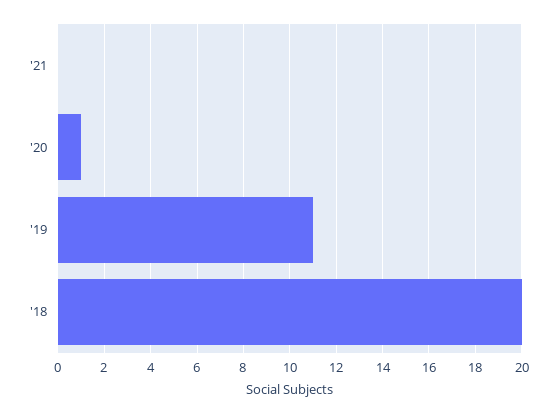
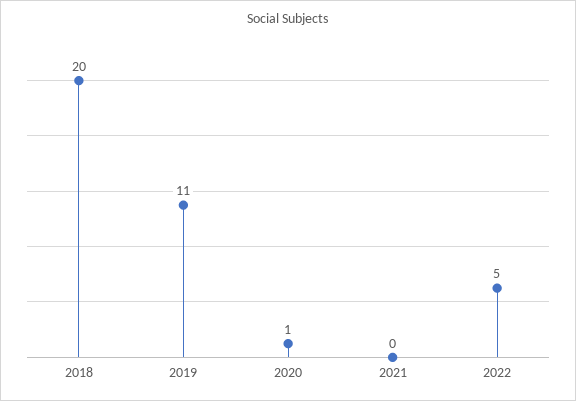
2022: none -> 5

